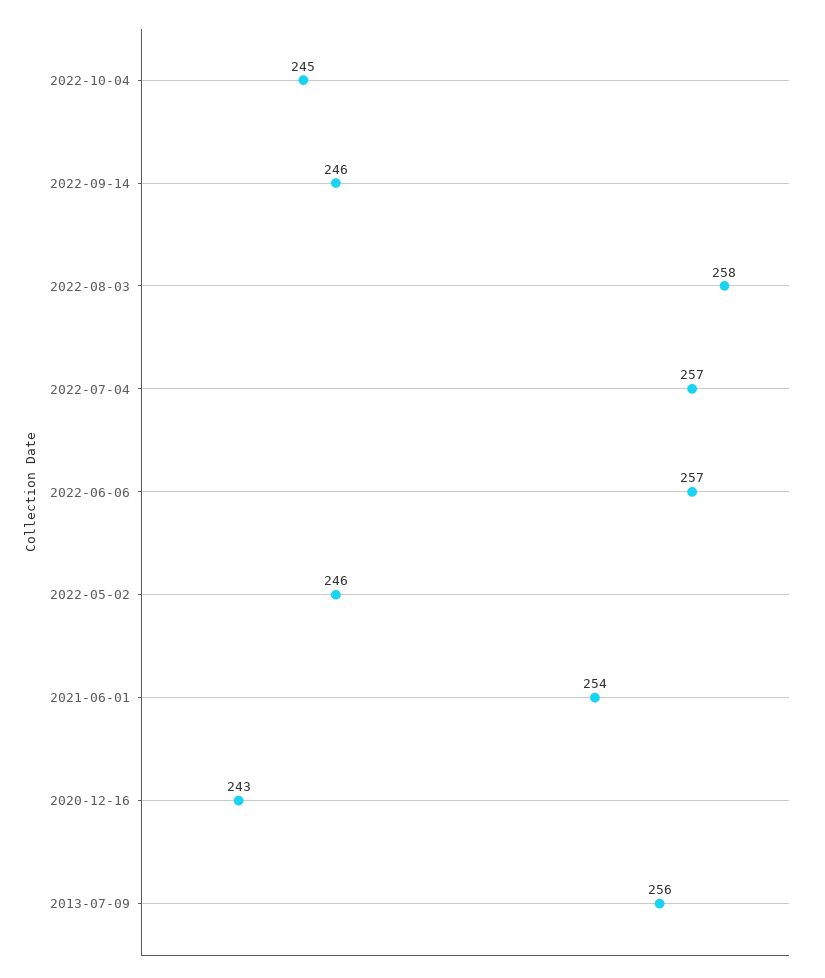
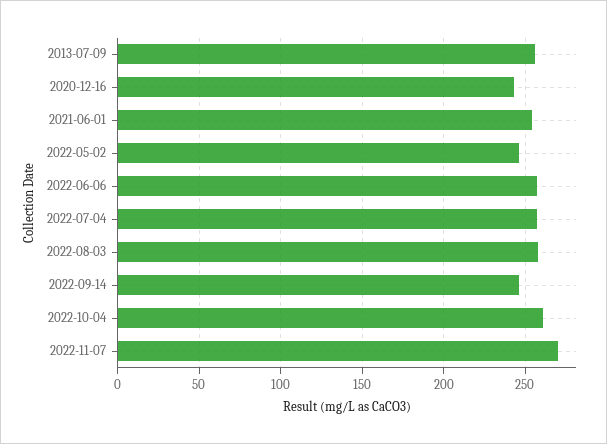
2022-10-04: 245 -> 260
2022-11-07: none -> 270

